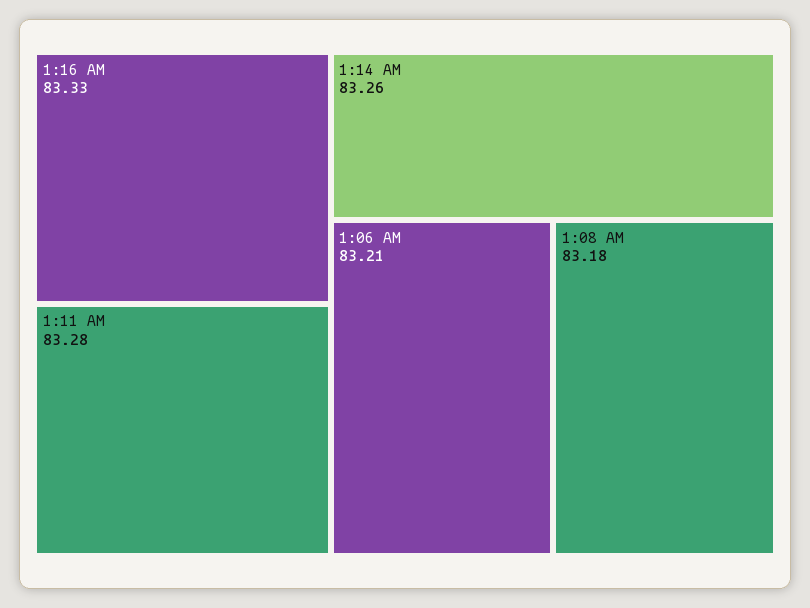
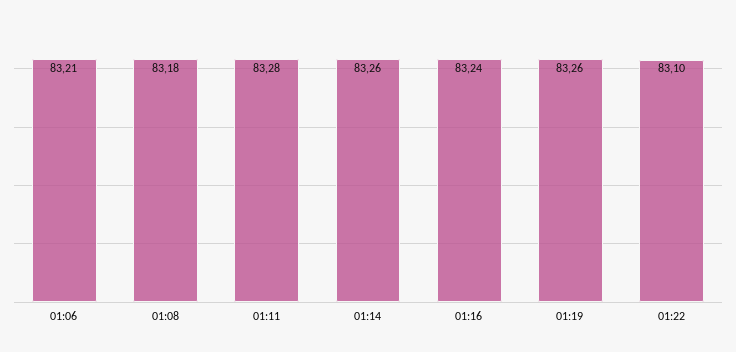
1:16 AM: 83.33 -> 83.24
01:19: none -> 83.26
01:22: none -> 83.1

